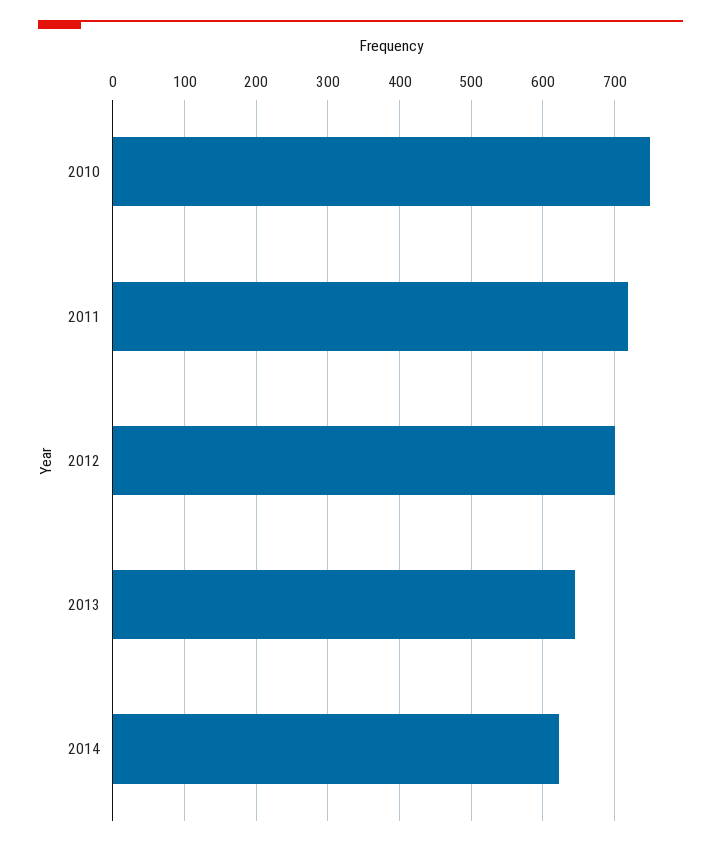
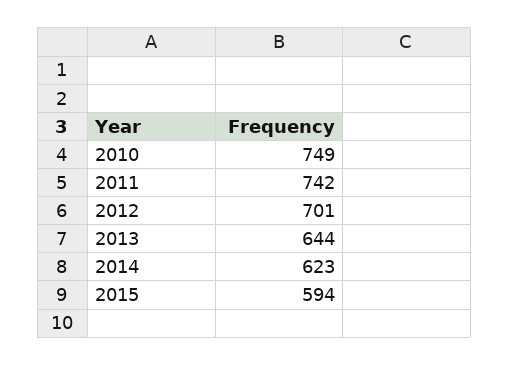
2011: 720 -> 742
2015: none -> 594

